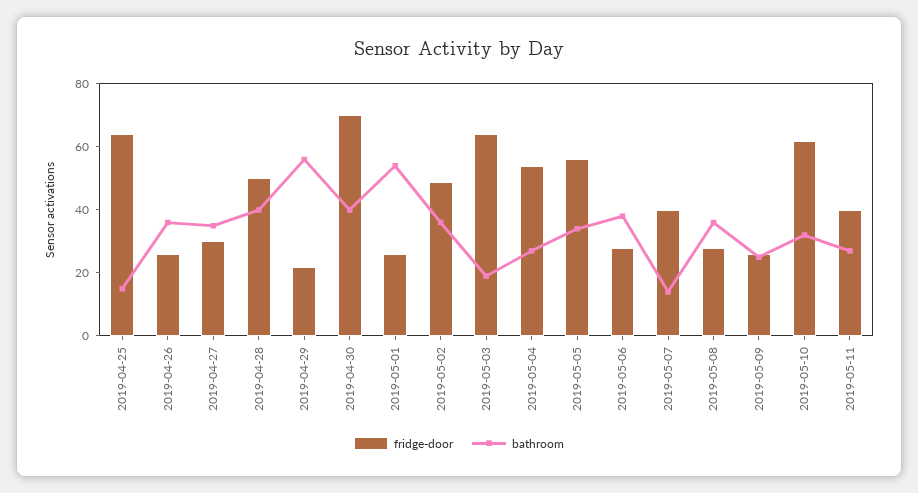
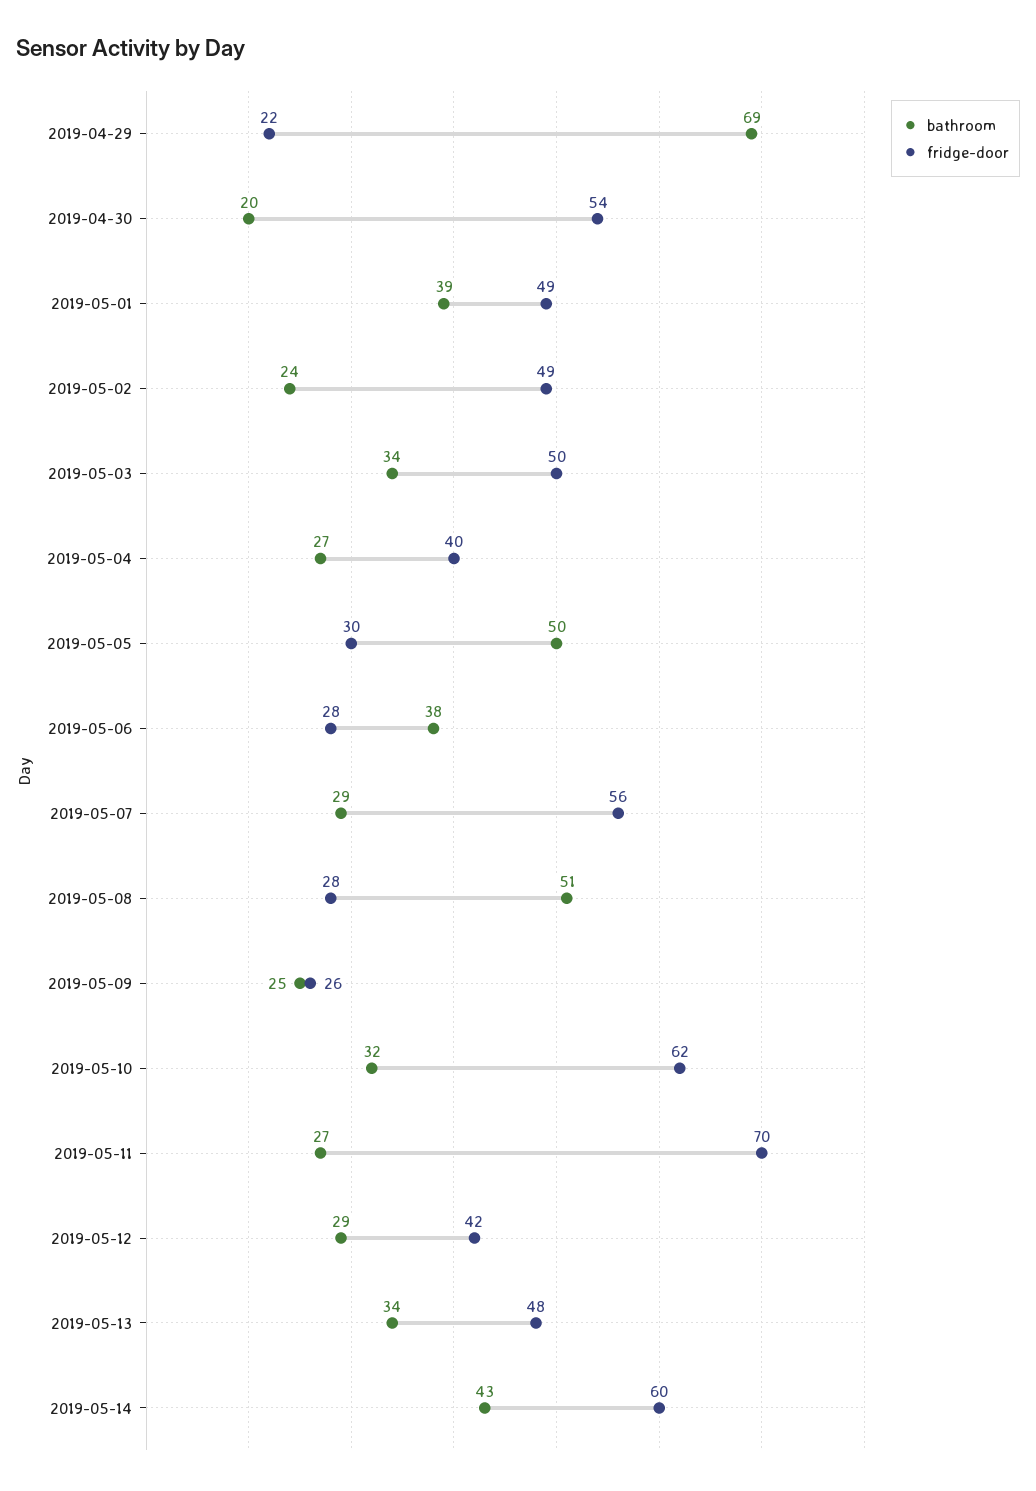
fridge-door, 2019-04-25: 65 -> none
bathroom, 2019-04-25: 15 -> none
fridge-door, 2019-04-26: 25 -> none
bathroom, 2019-04-26: 35 -> none
fridge-door, 2019-04-27: 30 -> none
bathroom, 2019-04-27: 35 -> none
fridge-door, 2019-04-28: 50 -> none
bathroom, 2019-04-28: 40 -> none
bathroom, 2019-04-29: 55 -> 69
fridge-door, 2019-04-30: 70 -> 54
bathroom, 2019-04-30: 40 -> 20
fridge-door, 2019-05-01: 25 -> 49
bathroom, 2019-05-01: 55 -> 39
bathroom, 2019-05-02: 35 -> 24
fridge-door, 2019-05-03: 65 -> 50
bathroom, 2019-05-03: 20 -> 34
fridge-door, 2019-05-04: 55 -> 40
fridge-door, 2019-05-05: 55 -> 30
bathroom, 2019-05-05: 35 -> 50
fridge-door, 2019-05-07: 40 -> 56
bathroom, 2019-05-07: 15 -> 29
bathroom, 2019-05-08: 35 -> 51
fridge-door, 2019-05-11: 40 -> 70
bathroom, 2019-05-12: none -> 29
fridge-door, 2019-05-12: none -> 42
bathroom, 2019-05-13: none -> 34
fridge-door, 2019-05-13: none -> 48
bathroom, 2019-05-14: none -> 43
fridge-door, 2019-05-14: none -> 60

